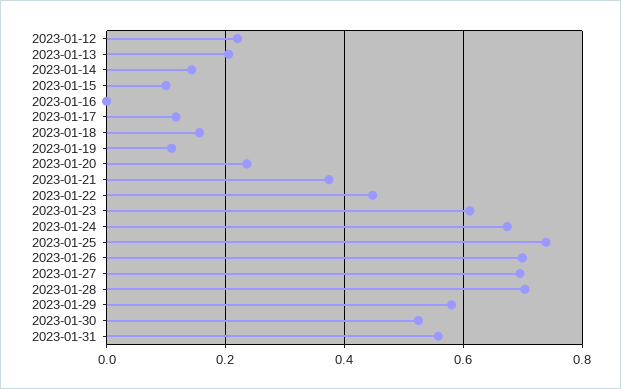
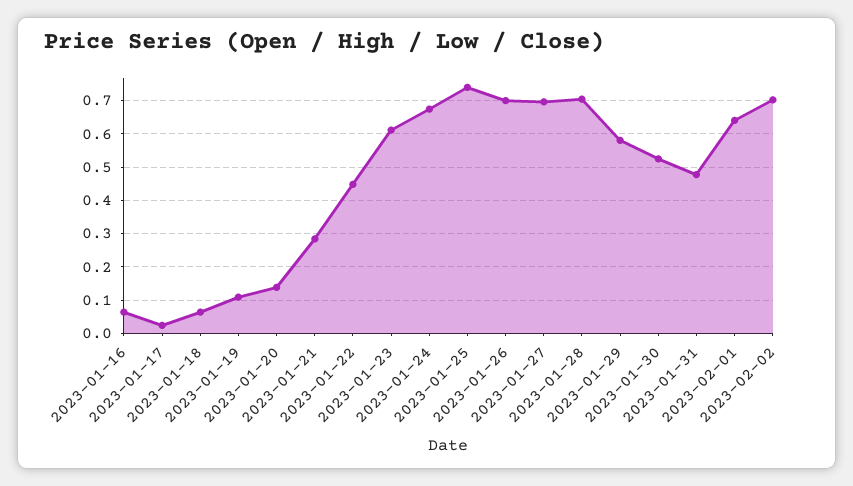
2023-01-12: 0.22 -> none
2023-01-13: 0.2 -> none
2023-01-14: 0.14 -> none
2023-01-15: 0.1 -> none
2023-01-16: 0 -> 0.06
2023-01-17: 0.12 -> 0.02
2023-01-18: 0.16 -> 0.06
2023-01-20: 0.24 -> 0.14
2023-01-21: 0.38 -> 0.28
2023-01-31: 0.56 -> 0.48
2023-02-01: none -> 0.64
2023-02-02: none -> 0.7

